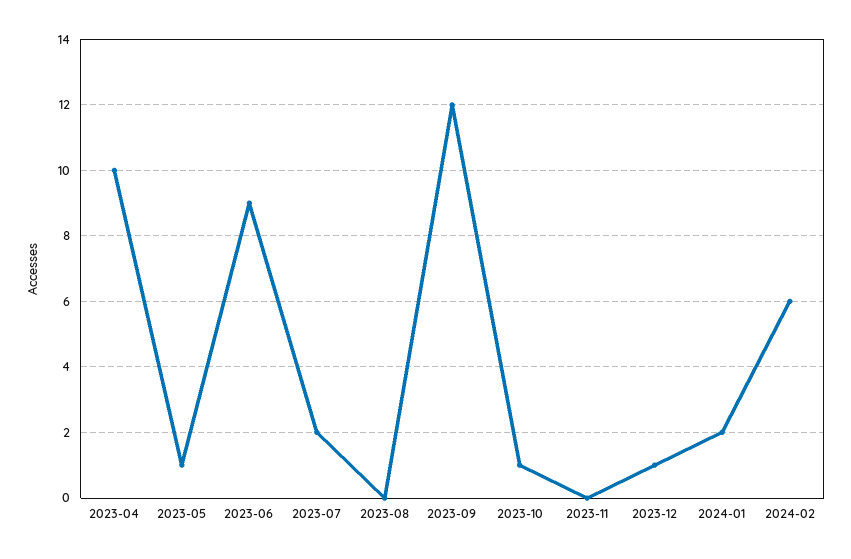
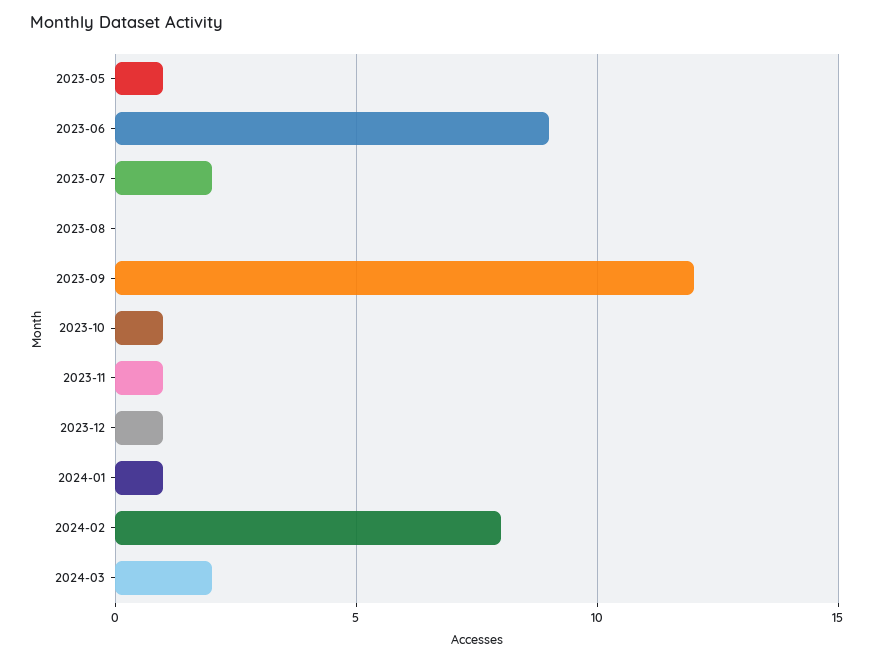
2023-04: 10 -> none
2023-11: 0 -> 1
2024-01: 2 -> 1
2024-02: 6 -> 8
2024-03: none -> 2

